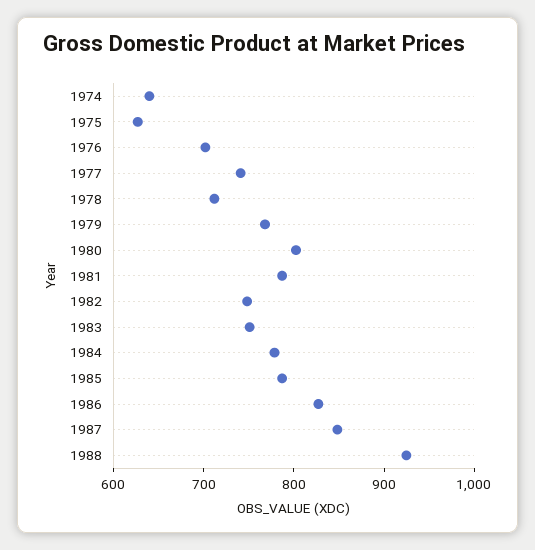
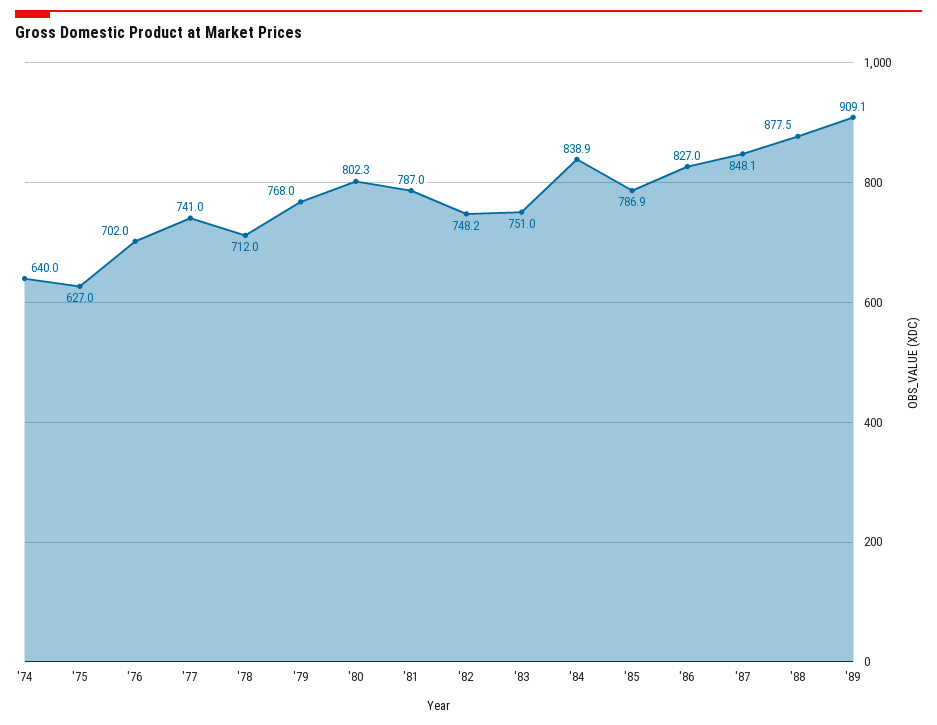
1984: 780 -> 838.9
1988: 920 -> 877.5
'89: none -> 909.1

